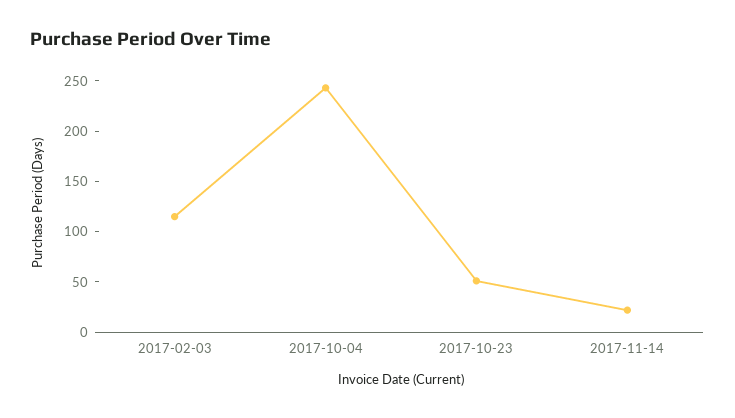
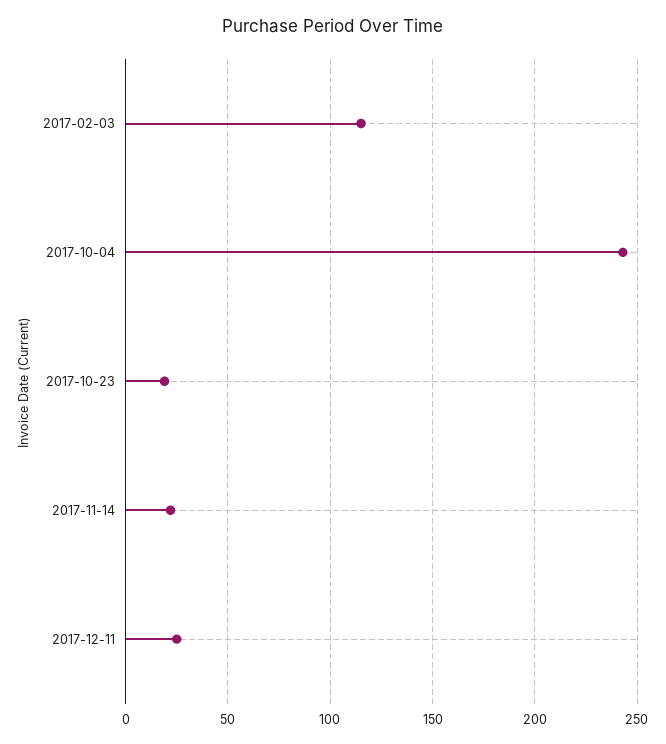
2017-10-23: 50 -> 20
2017-12-11: none -> 25

